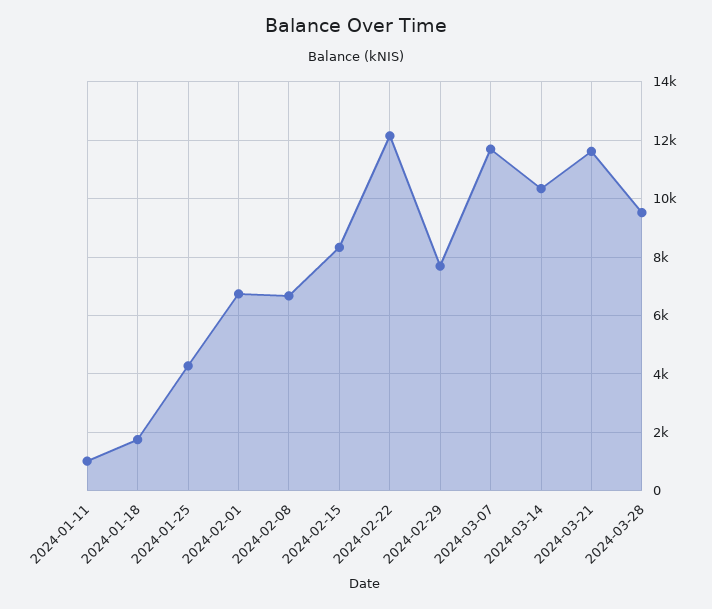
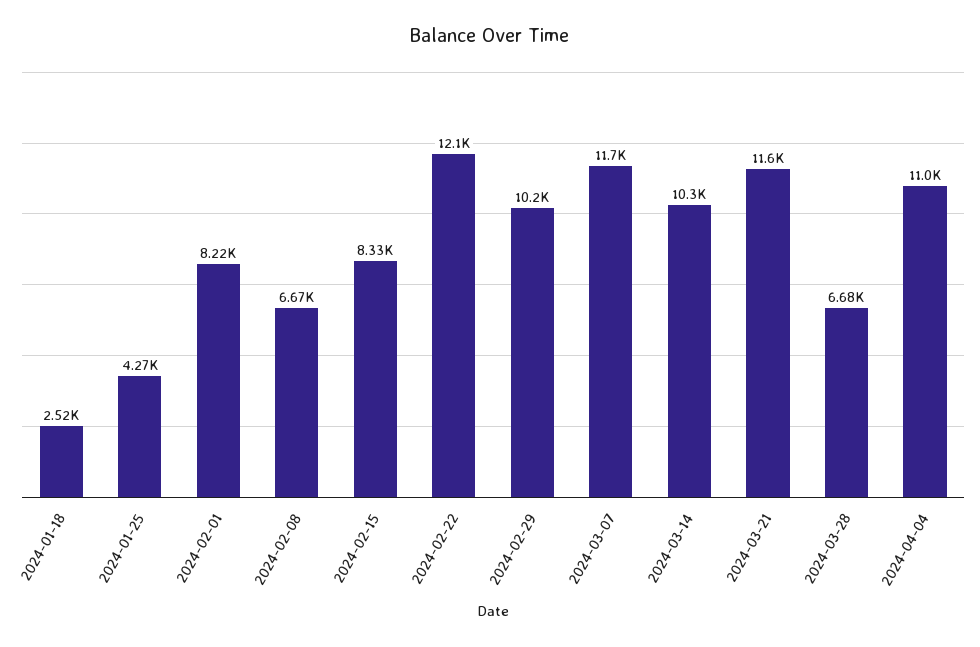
2024-01-11: 1000 -> none
2024-01-18: 1750 -> 2520
2024-02-01: 6750 -> 8220
2024-02-29: 7750 -> 10200
2024-03-28: 9500 -> 6680
2024-04-04: none -> 11000

